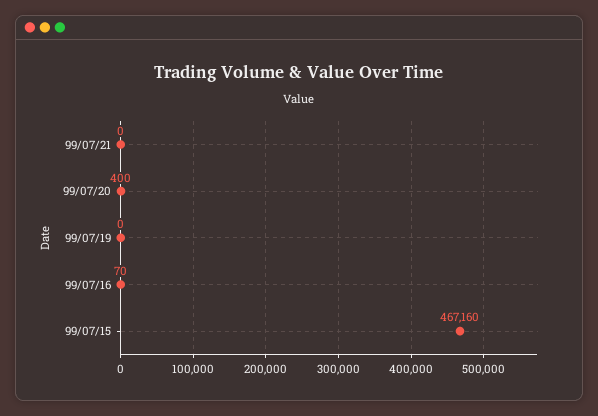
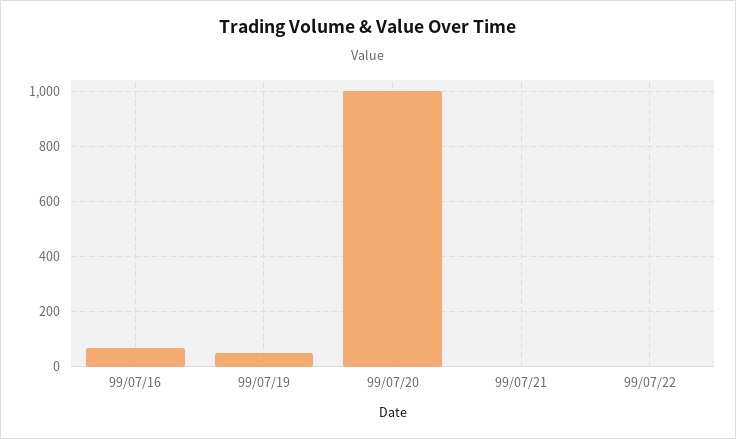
99/07/20: 400 -> 1000
99/07/19: 0 -> 50
99/07/15: 467160 -> none
99/07/22: none -> 0

